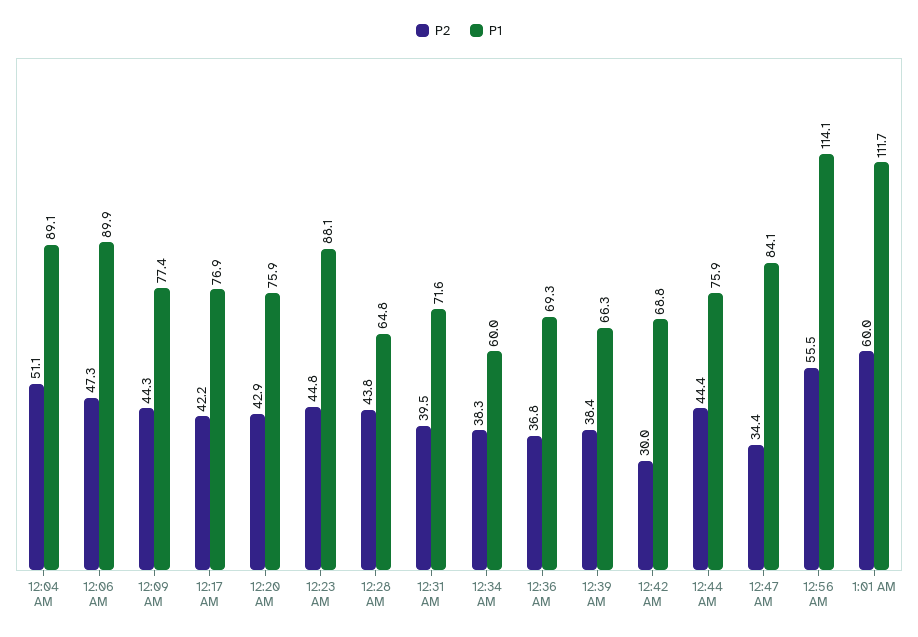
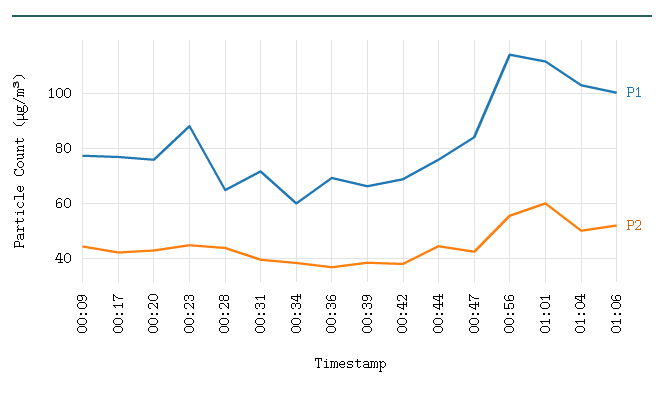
P2, 12:04 AM: 51.1 -> none
P1, 12:04 AM: 89.1 -> none
P2, 12:06 AM: 47.3 -> none
P1, 12:06 AM: 89.9 -> none
P2, 12:42 AM: 30 -> 37.5
P2, 12:47 AM: 34.4 -> 42.5
P1, 01:04: none -> 102.5
P2, 01:04: none -> 50
P1, 01:06: none -> 100
P2, 01:06: none -> 52.5

